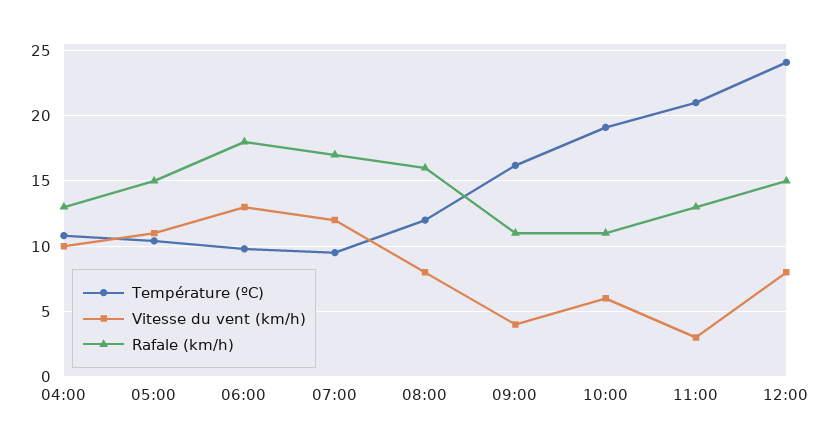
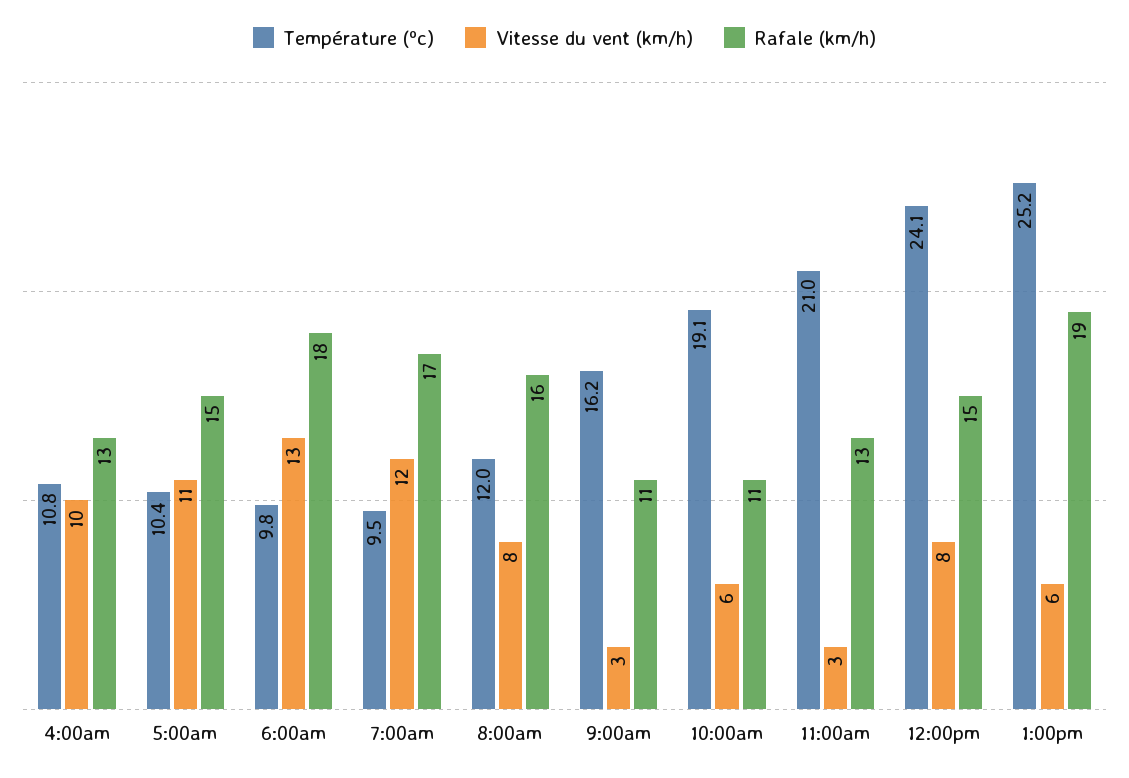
Vitesse du vent (km/h), 09:00: 4 -> 3
Température (ºC), 1:00pm: none -> 25.2
Vitesse du vent (km/h), 1:00pm: none -> 6
Rafale (km/h), 1:00pm: none -> 19

